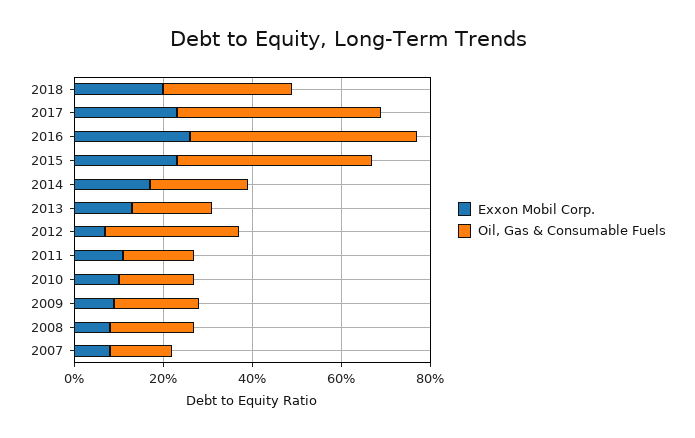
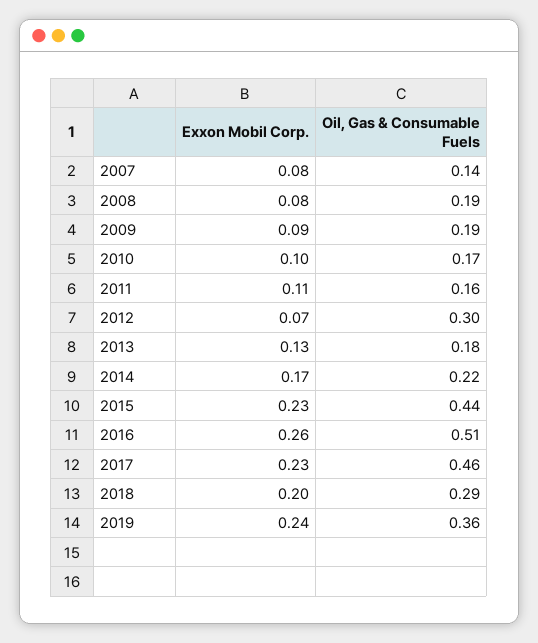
Exxon Mobil Corp., 2019: none -> 0.24
Oil, Gas & Consumable Fuels, 2019: none -> 0.36

